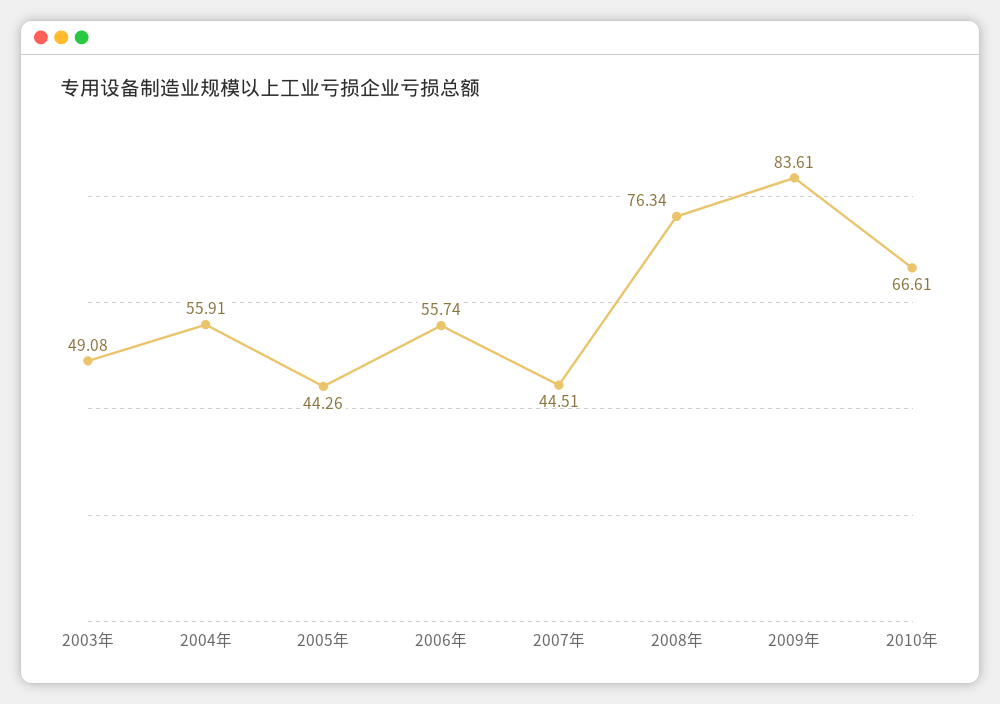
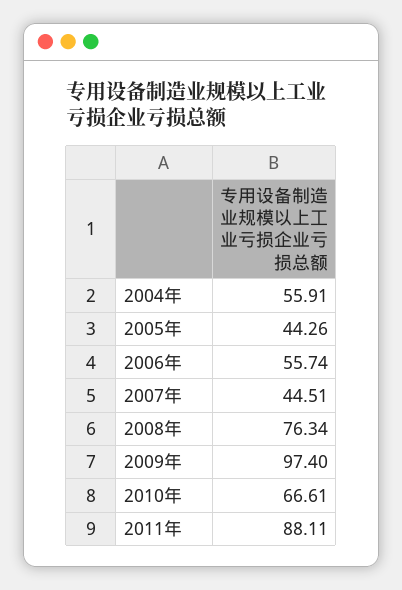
2003年: 49.08 -> none
2009年: 83.61 -> 97.4
2011年: none -> 88.11

